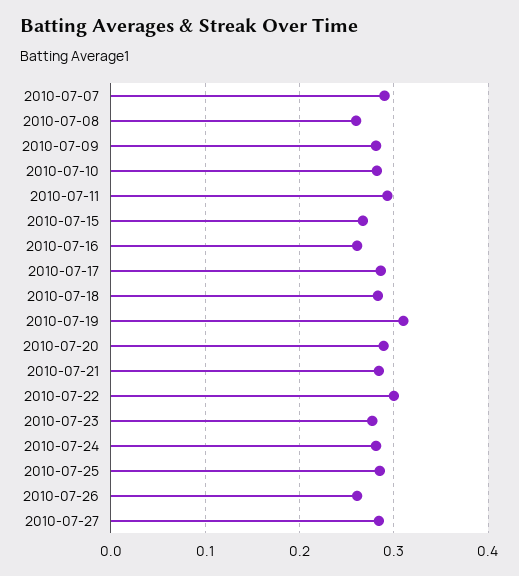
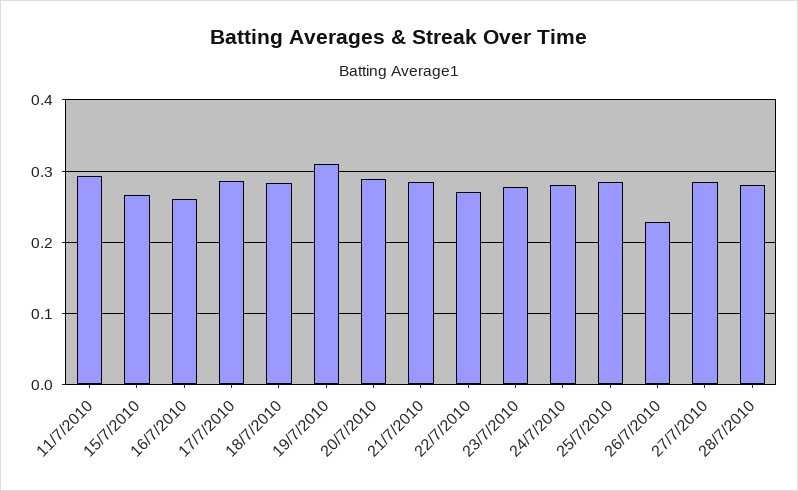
2010-07-07: 0.29 -> none
2010-07-08: 0.26 -> none
2010-07-09: 0.28 -> none
2010-07-10: 0.28 -> none
2010-07-22: 0.3 -> 0.27
2010-07-26: 0.26 -> 0.23
28/7/2010: none -> 0.28

